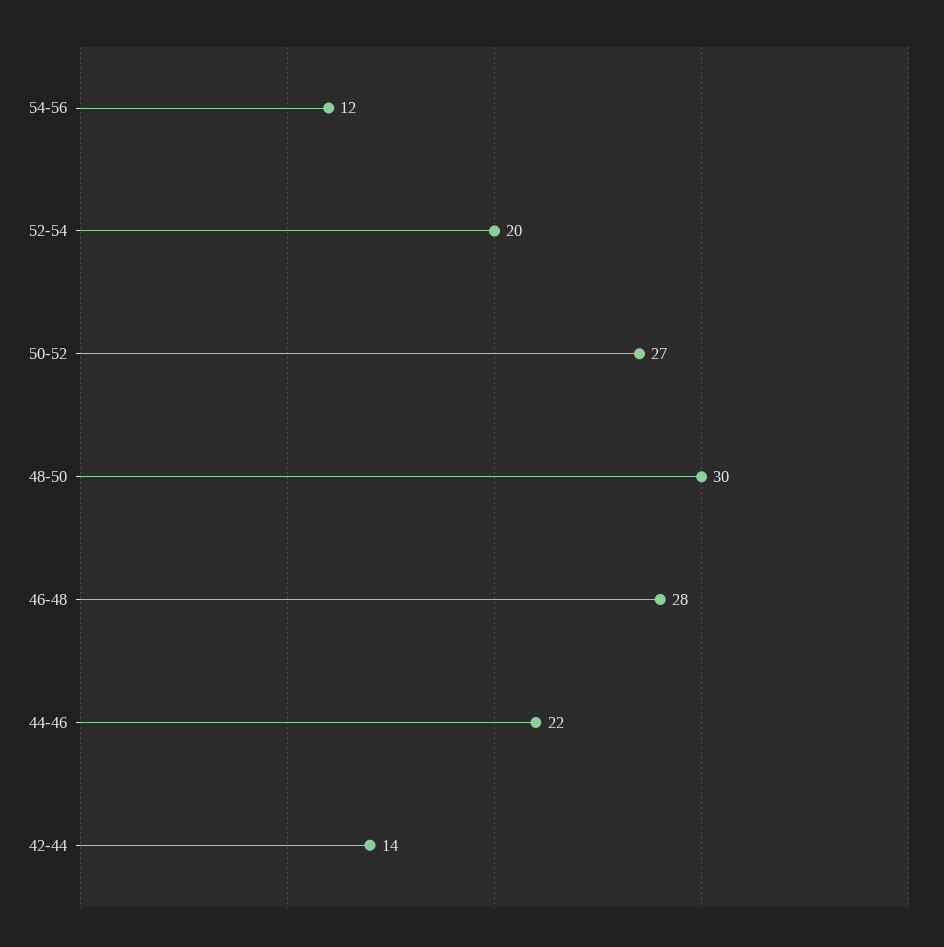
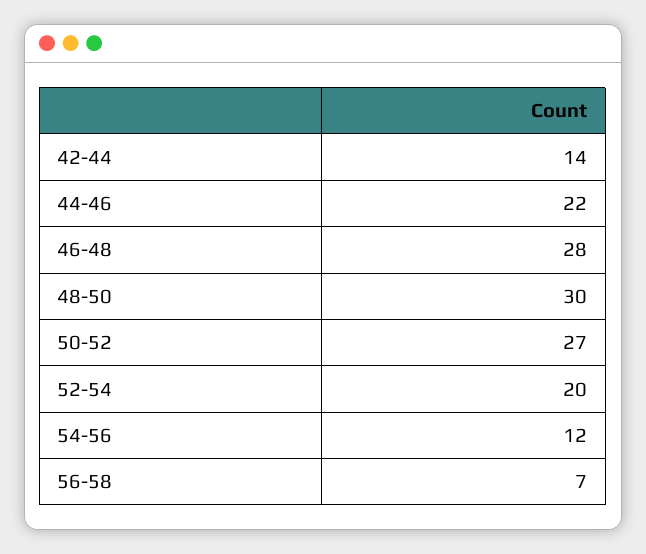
56-58: none -> 7

